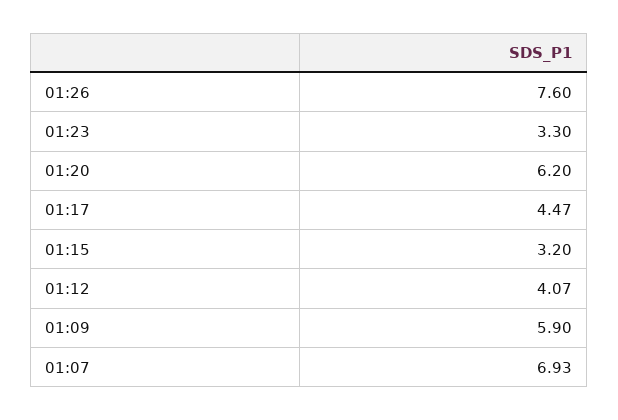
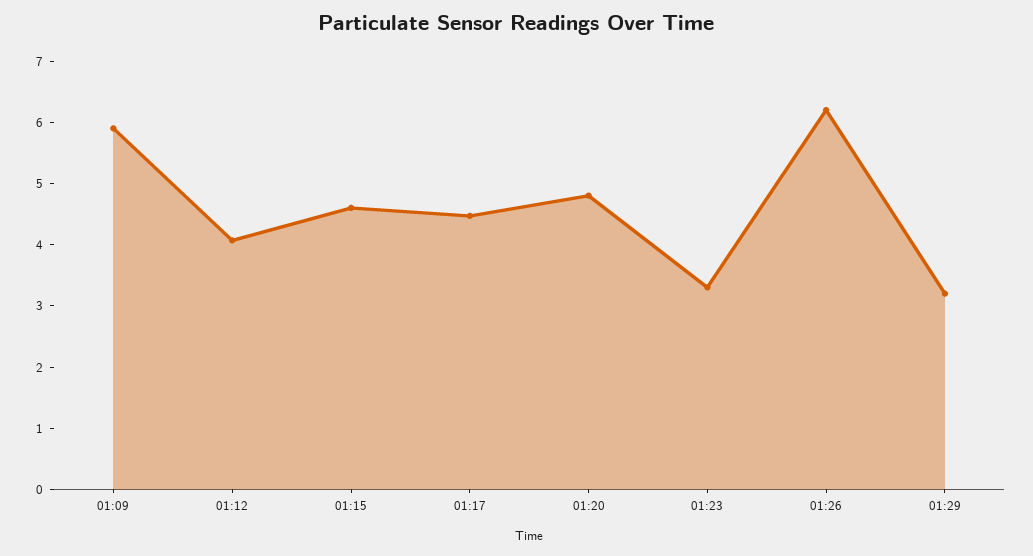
01:26: 7.6 -> 6.2
01:20: 6.2 -> 4.8
01:15: 3.2 -> 4.6
01:07: 6.93 -> none
01:29: none -> 3.2

